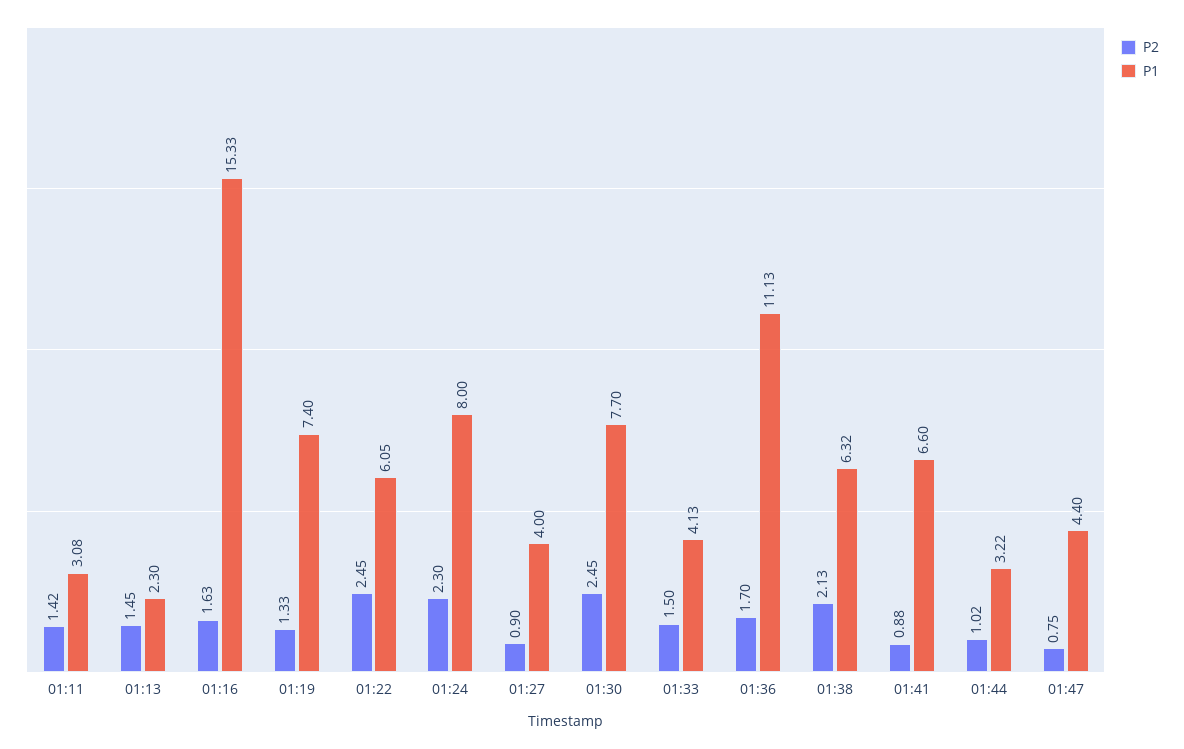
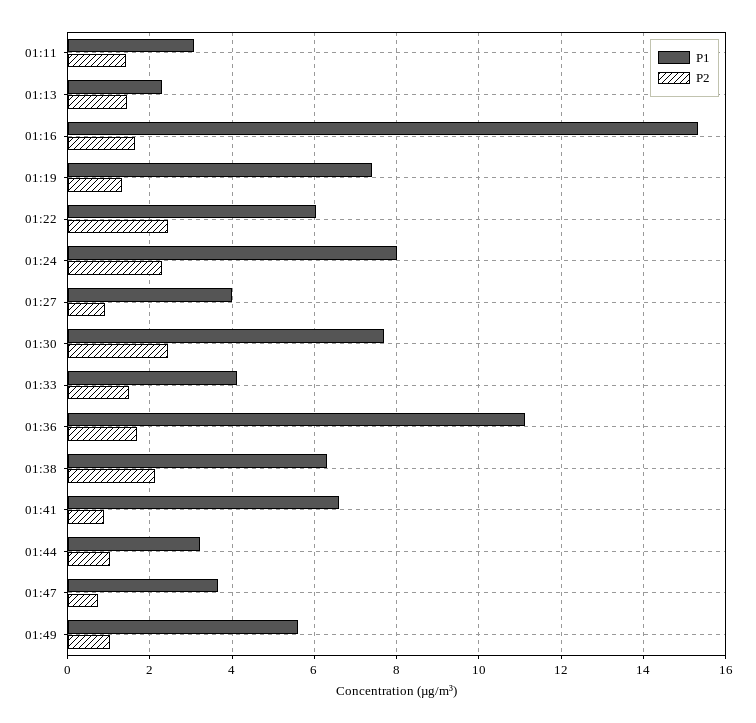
P1, 01:47: 4.4 -> 3.6
P1, 01:49: none -> 5.6
P2, 01:49: none -> 1

